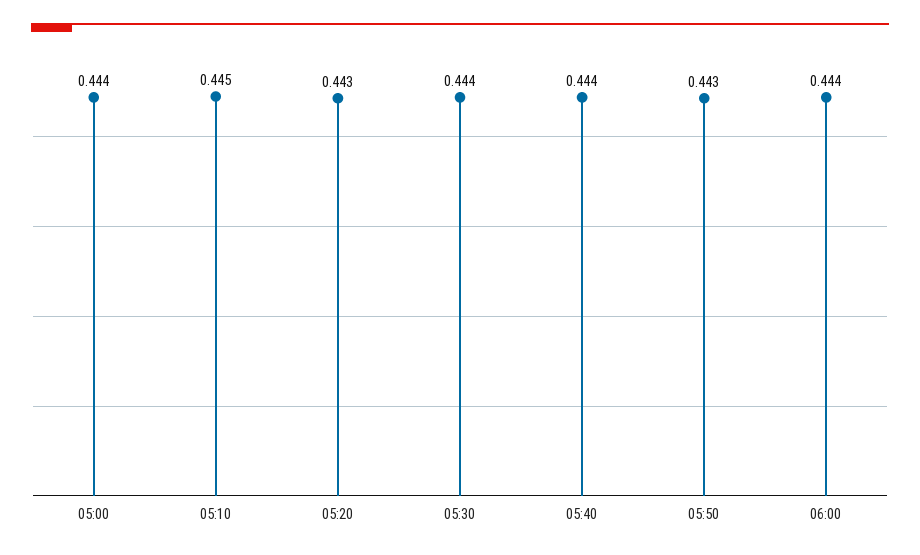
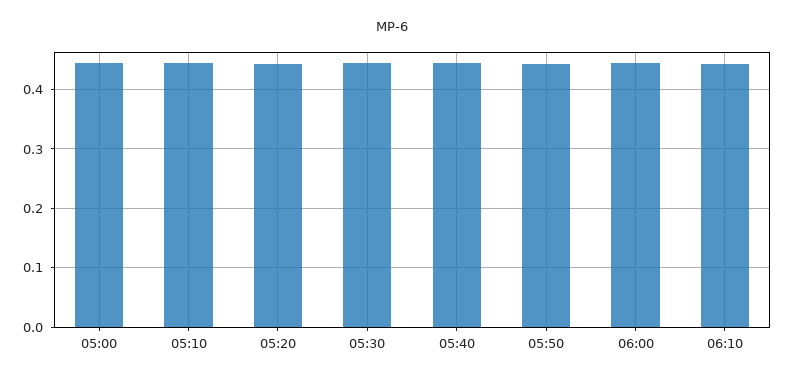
06:10: none -> 0.44

